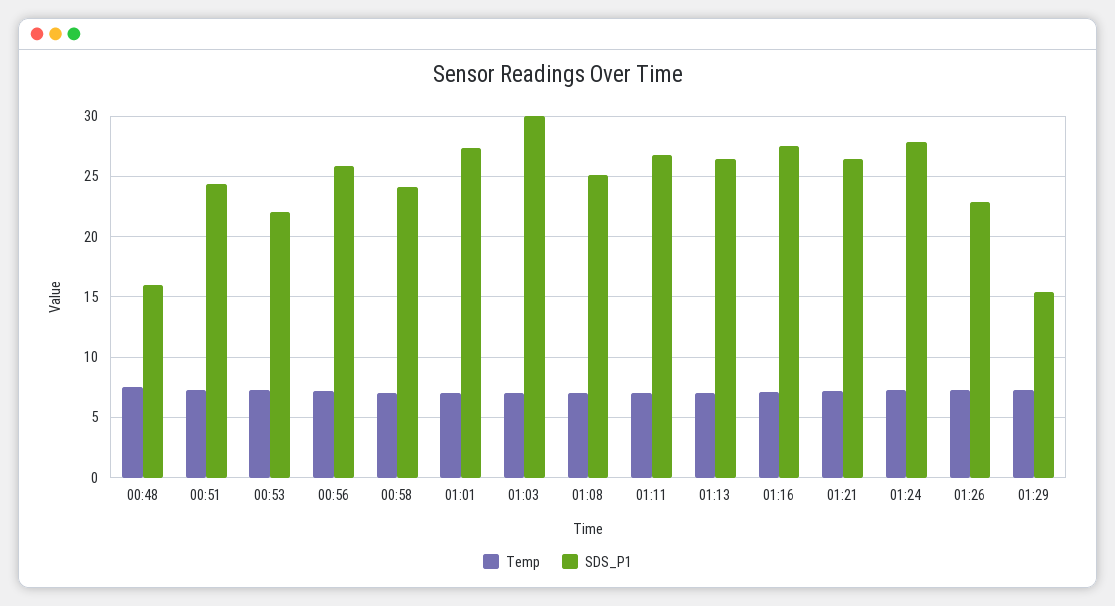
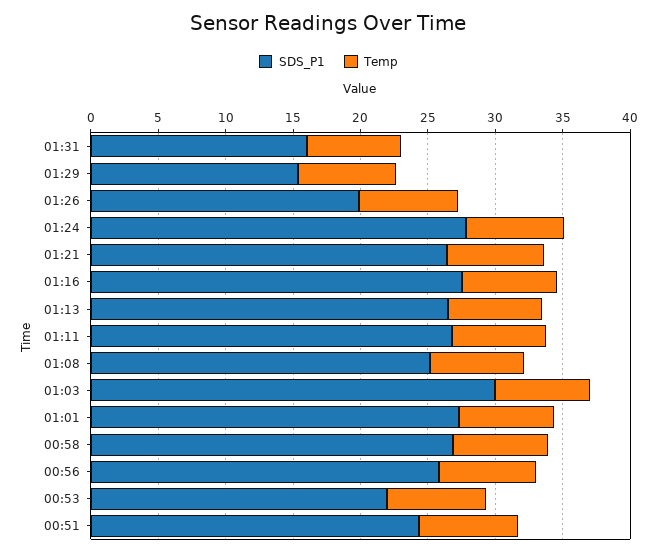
Temp, 00:48: 7.5 -> none
SDS_P1, 00:48: 16 -> none
SDS_P1, 00:58: 24 -> 27
SDS_P1, 01:26: 23 -> 20
SDS_P1, 01:31: none -> 16
Temp, 01:31: none -> 7

